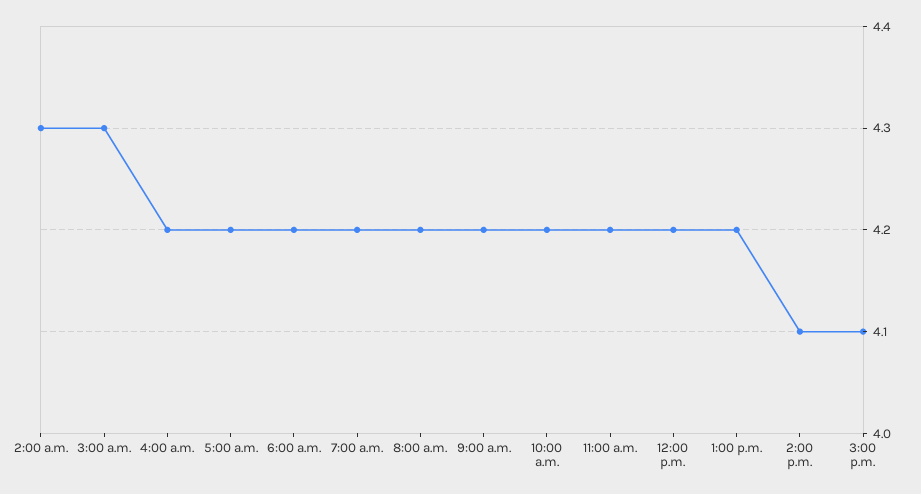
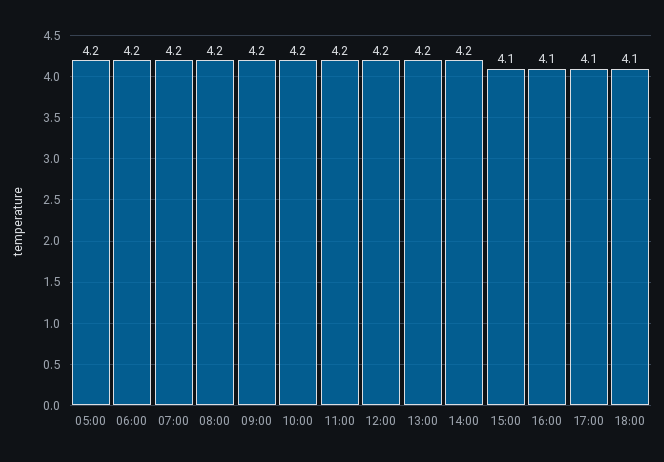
2:00 a.m.: 4.3 -> none
3:00 a.m.: 4.3 -> none
4:00 a.m.: 4.2 -> none
2:00 p.m.: 4.1 -> 4.2
16:00: none -> 4.1
17:00: none -> 4.1
18:00: none -> 4.1

